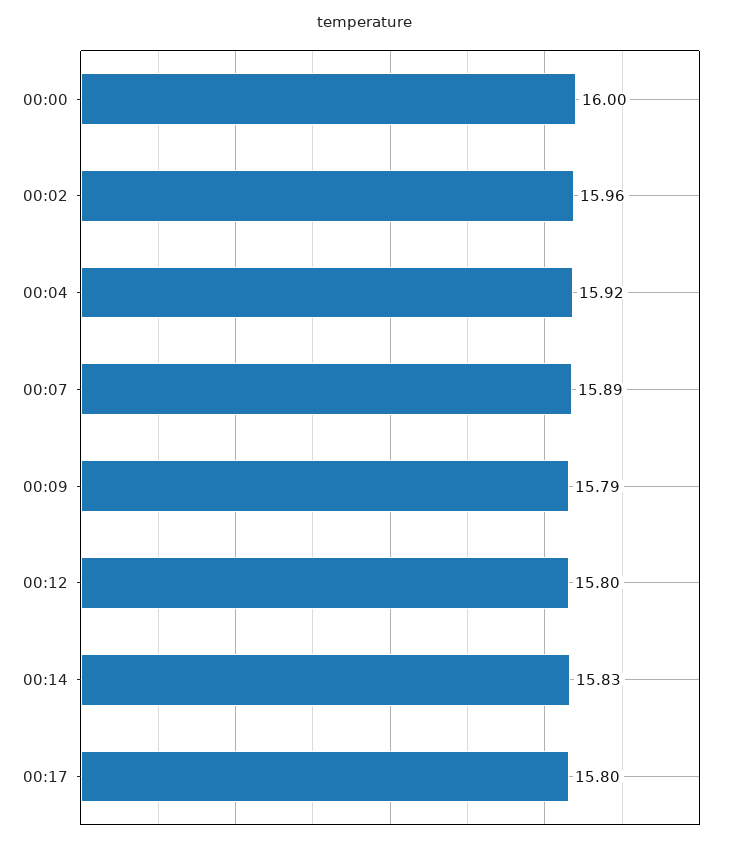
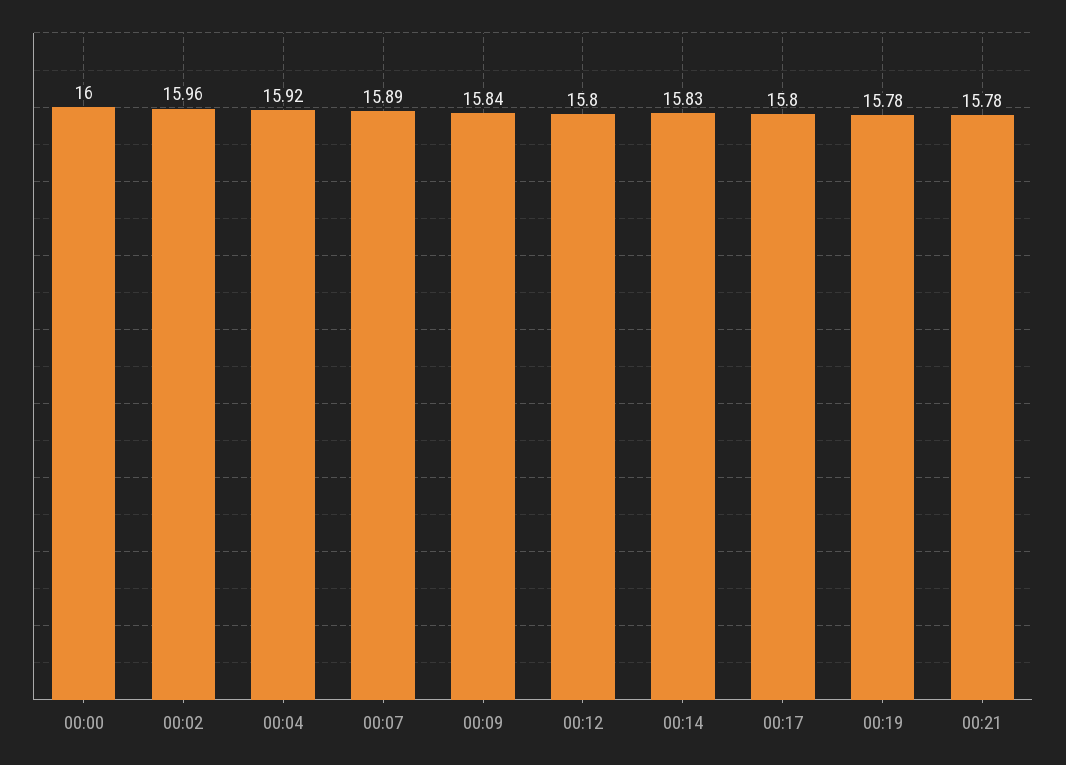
00:09: 15.79 -> 15.84
00:19: none -> 15.78
00:21: none -> 15.78

